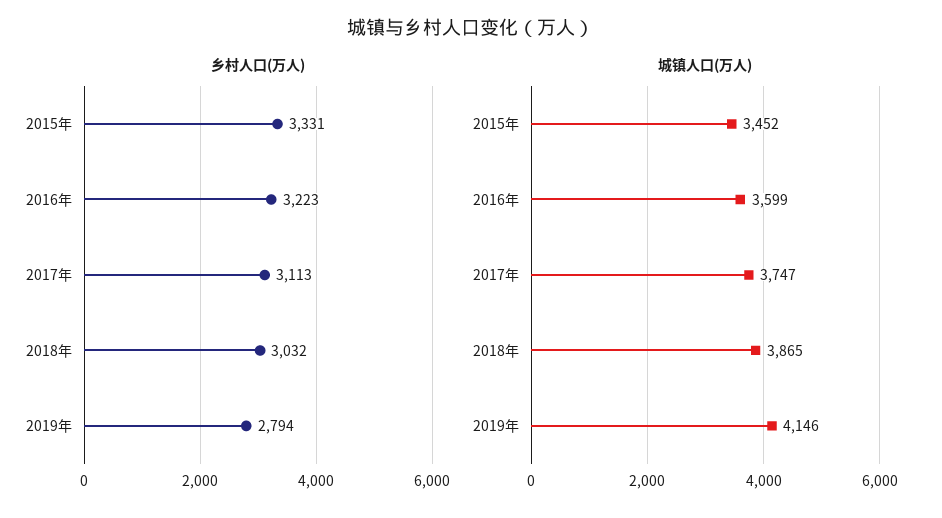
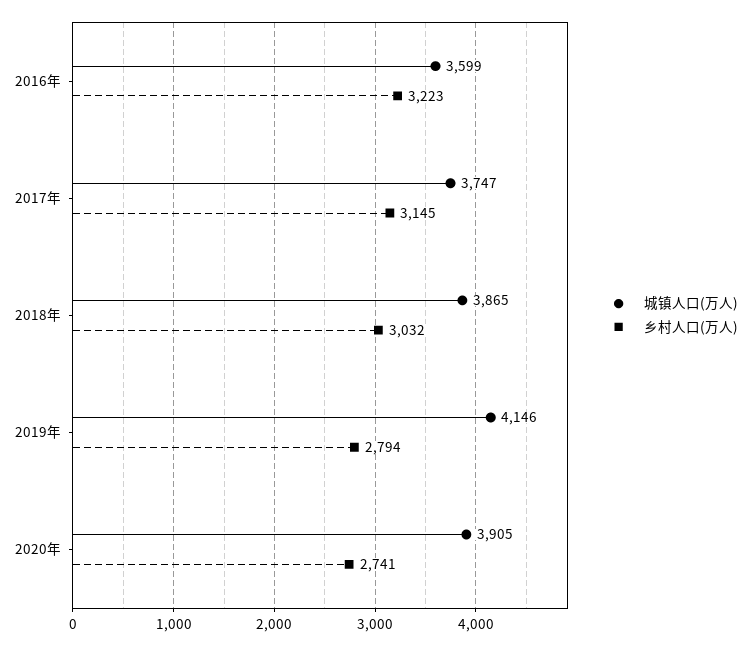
乡村人口(万人), 2015年: 3331 -> none
乡村人口(万人), 2017年: 3113 -> 3145
城镇人口(万人), 2015年: 3452 -> none
城镇人口(万人), 2020年: none -> 3905
乡村人口(万人), 2020年: none -> 2741

